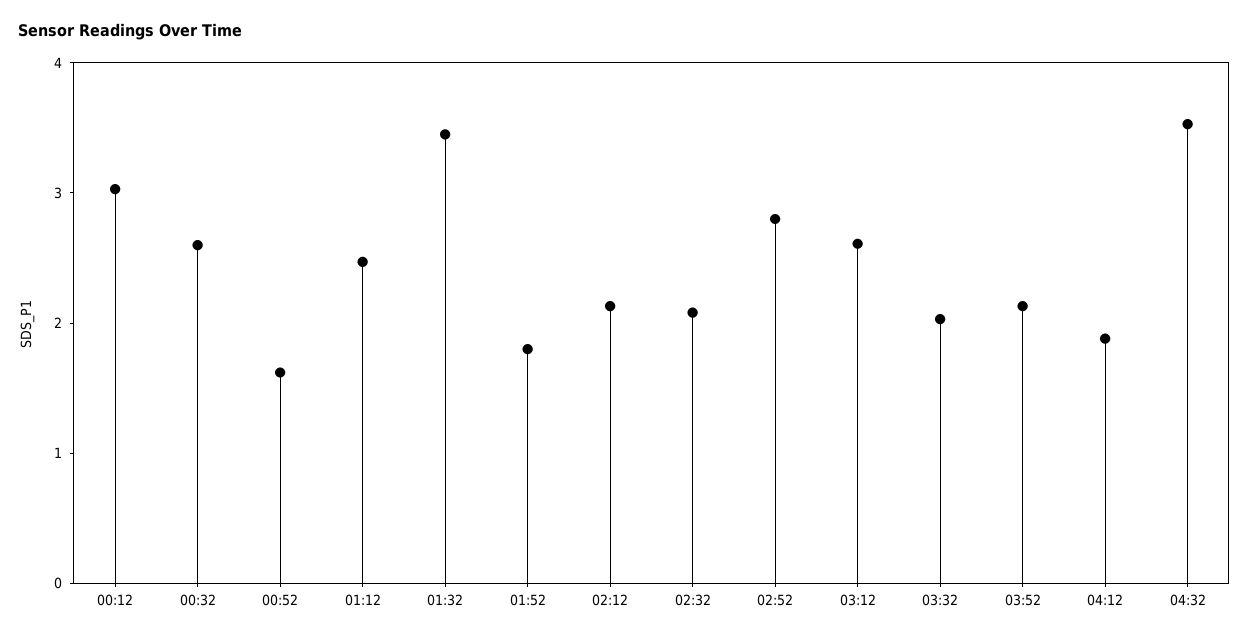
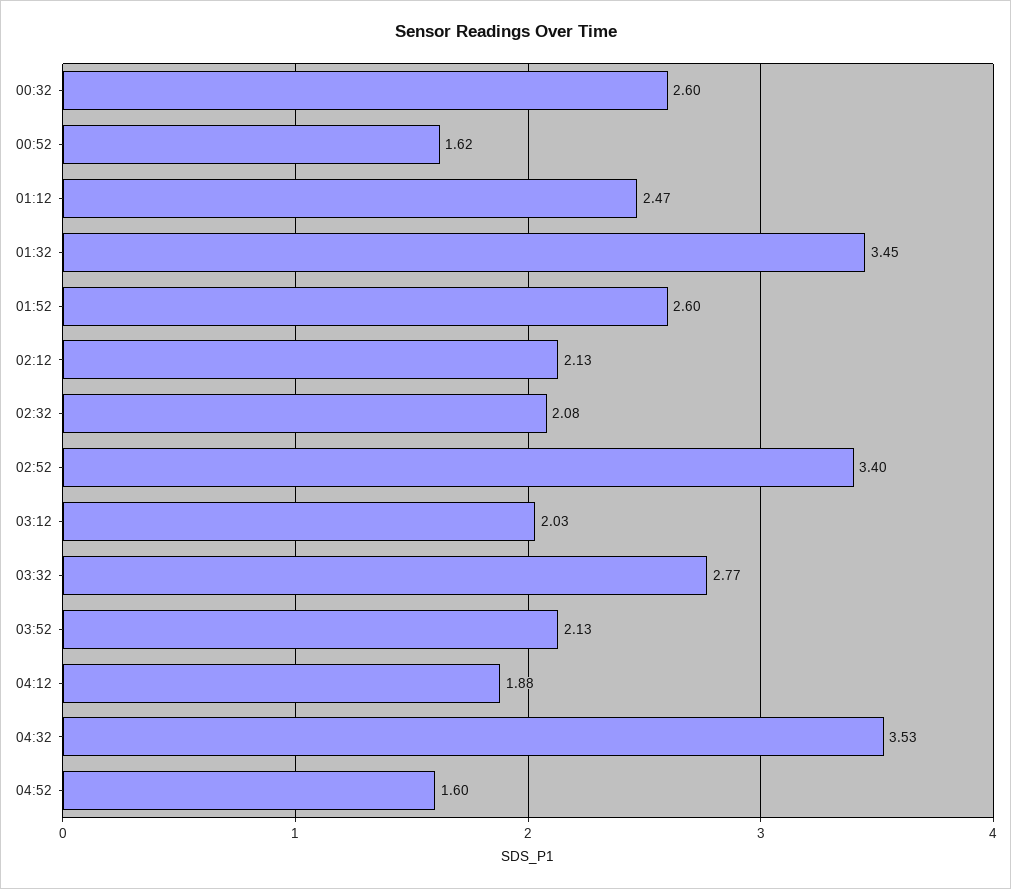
00:12: 3 -> none
01:52: 1.8 -> 2.6
02:52: 2.8 -> 3.4
03:12: 2.6 -> 2.03
03:32: 2 -> 2.77
04:52: none -> 1.6

